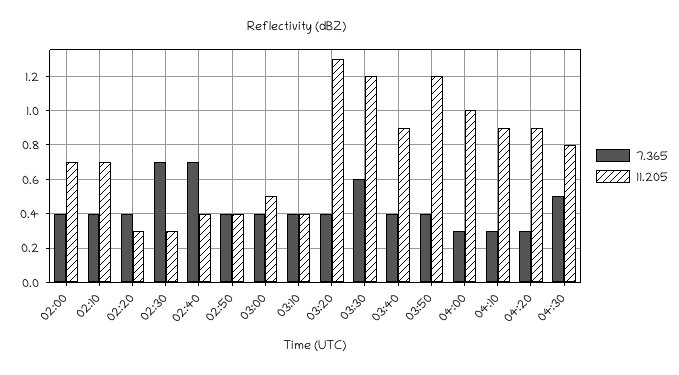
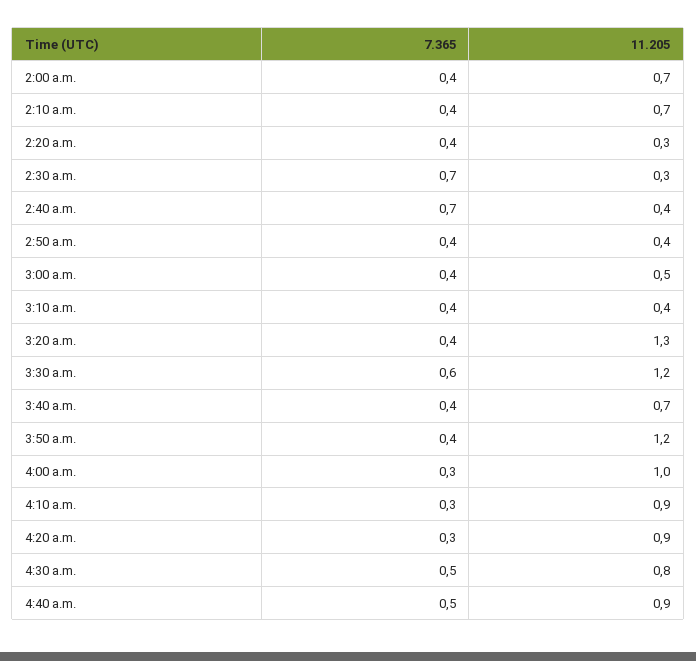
11.205, 03:40: 0.9 -> 0.7
7.365, 4:40 a.m.: none -> 0.5
11.205, 4:40 a.m.: none -> 0.9

